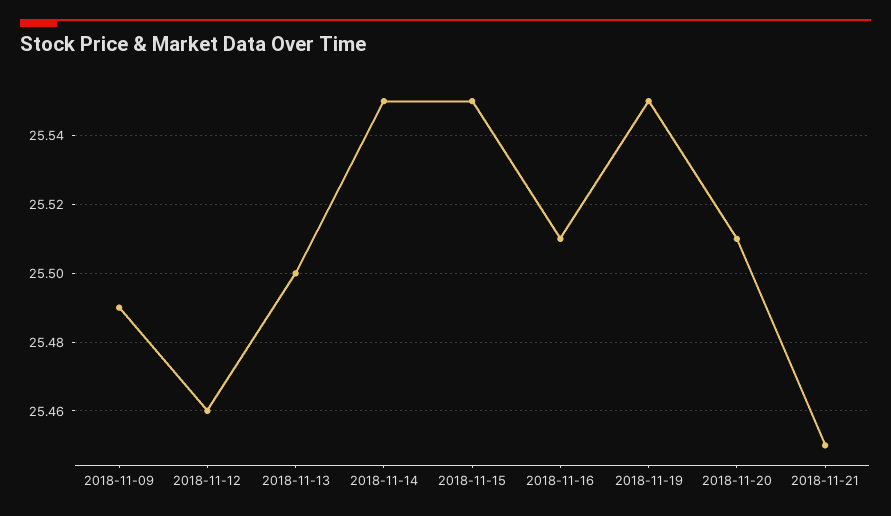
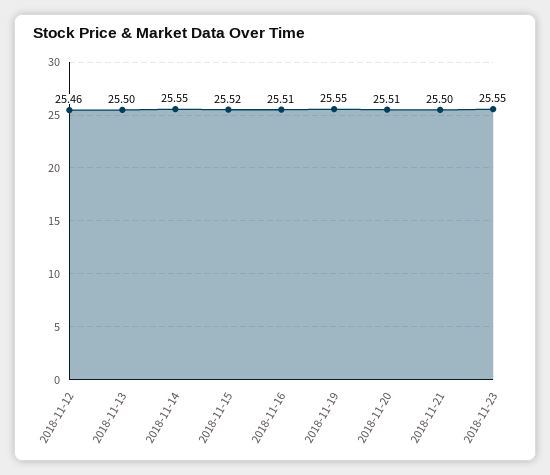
2018-11-09: 25.49 -> none
2018-11-15: 25.55 -> 25.52
2018-11-21: 25.45 -> 25.5
2018-11-23: none -> 25.55

